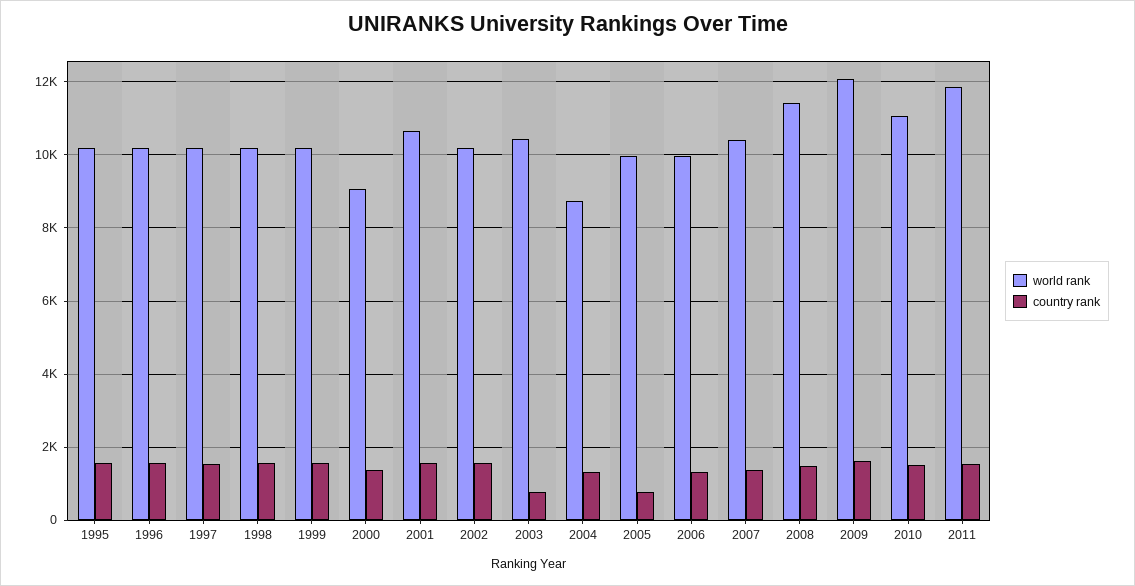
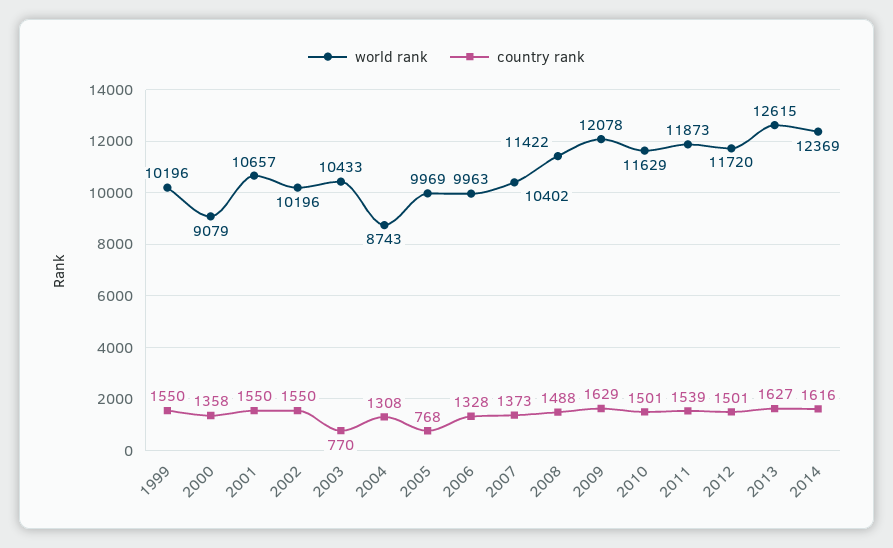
world rank, 1995: 10200 -> none
country rank, 1995: 1600 -> none
world rank, 1996: 10200 -> none
country rank, 1996: 1600 -> none
world rank, 1997: 10200 -> none
country rank, 1997: 1600 -> none
world rank, 1998: 10200 -> none
country rank, 1998: 1600 -> none
world rank, 2010: 11000 -> 11629
world rank, 2012: none -> 11720
country rank, 2012: none -> 1501
world rank, 2013: none -> 12615
country rank, 2013: none -> 1627
world rank, 2014: none -> 12369
country rank, 2014: none -> 1616

